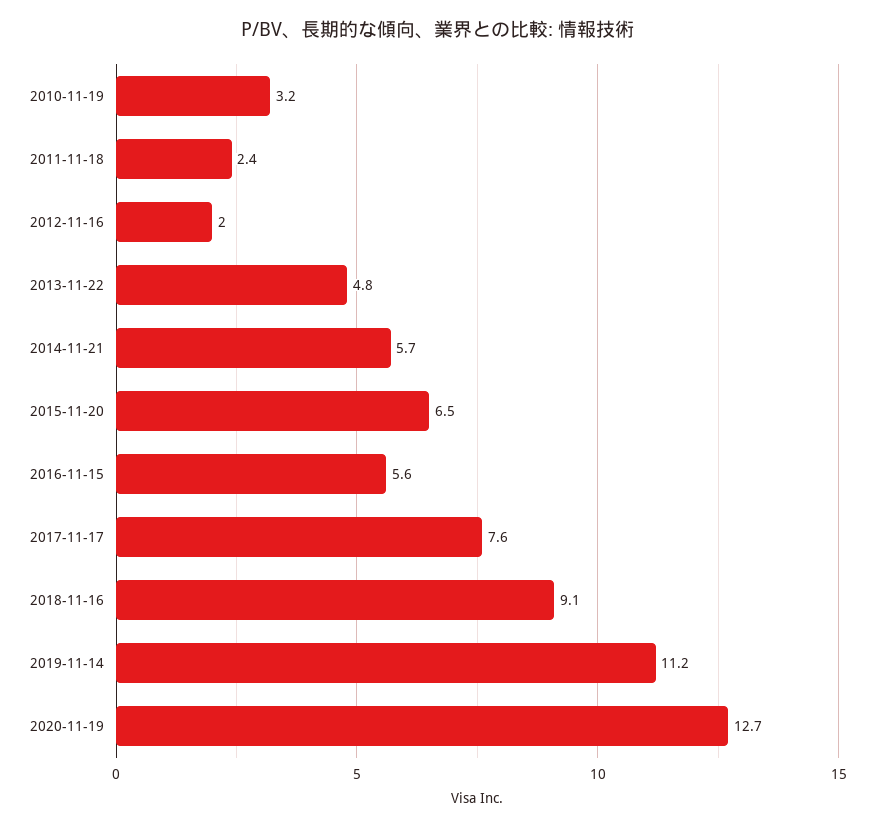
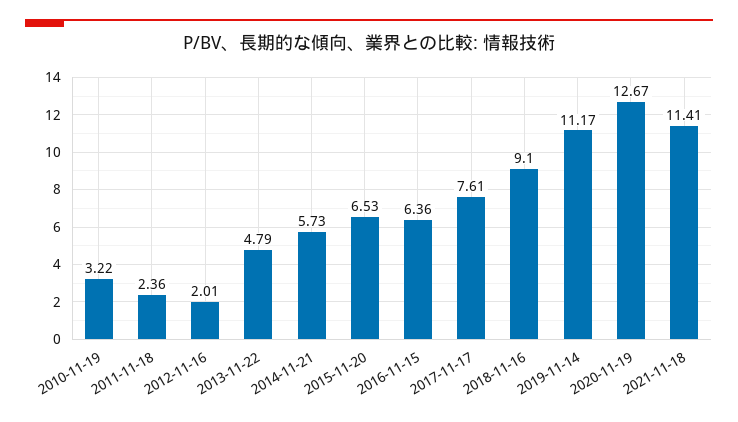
2016-11-15: 5.6 -> 6.36
2021-11-18: none -> 11.41

